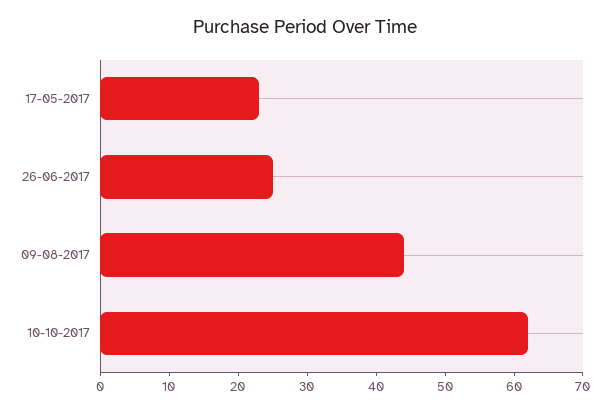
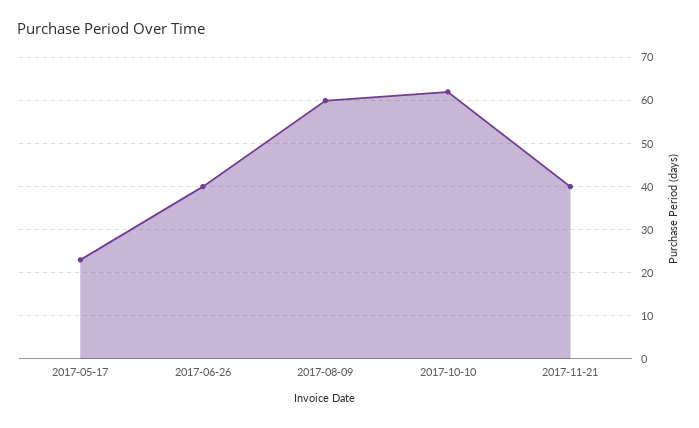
26-06-2017: 25 -> 40
09-08-2017: 45 -> 60
2017-11-21: none -> 40

